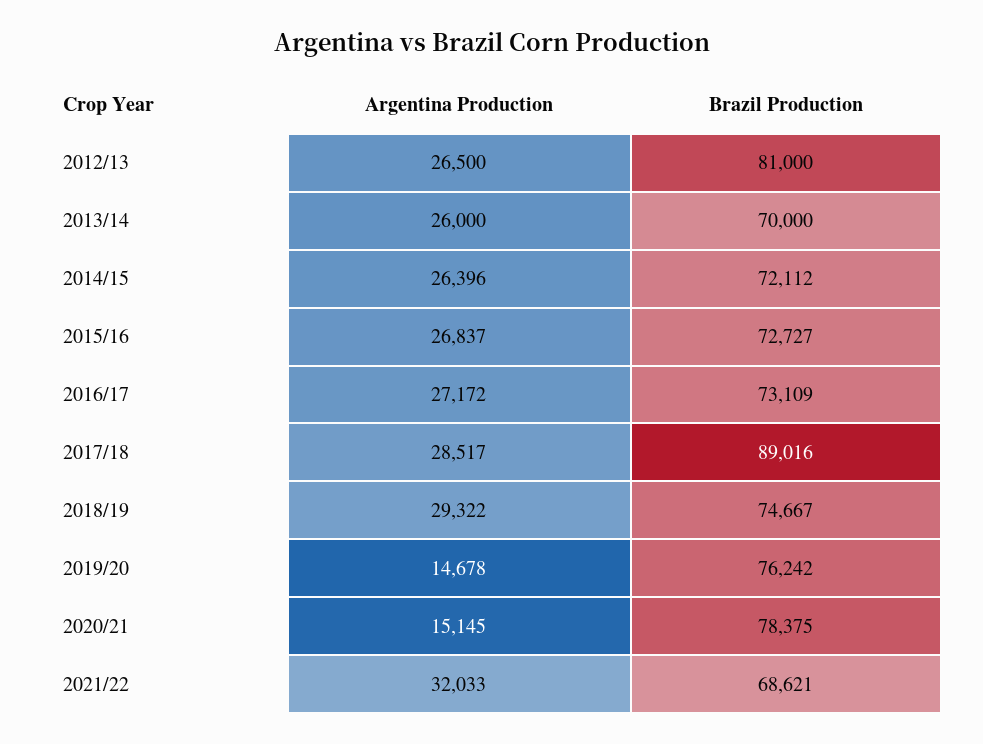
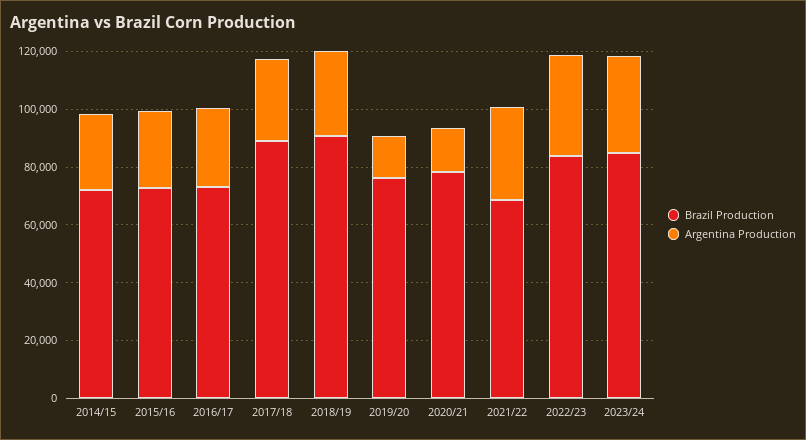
Argentina Production, 2012/13: 26500 -> none
Brazil Production, 2012/13: 81000 -> none
Argentina Production, 2013/14: 26000 -> none
Brazil Production, 2013/14: 70000 -> none
Brazil Production, 2018/19: 74667 -> 90000
Brazil Production, 2022/23: none -> 85000
Argentina Production, 2022/23: none -> 35000
Brazil Production, 2023/24: none -> 85000
Argentina Production, 2023/24: none -> 35000

